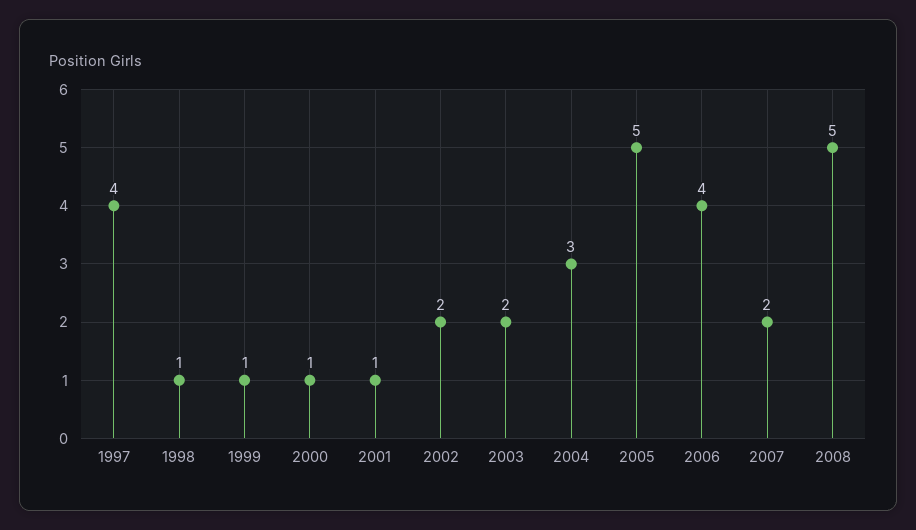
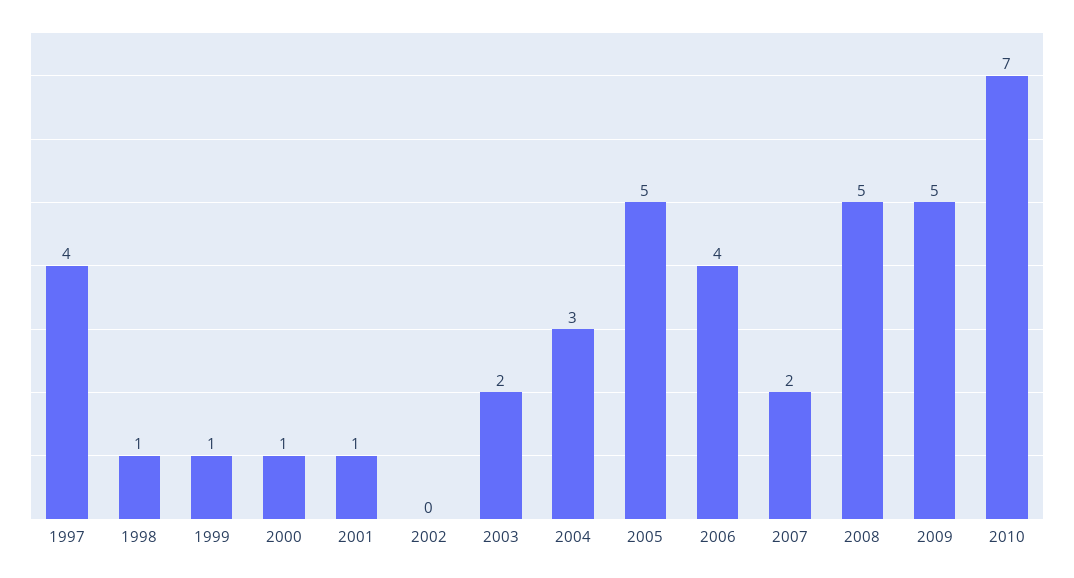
2002: 2 -> 0
2009: none -> 5
2010: none -> 7

